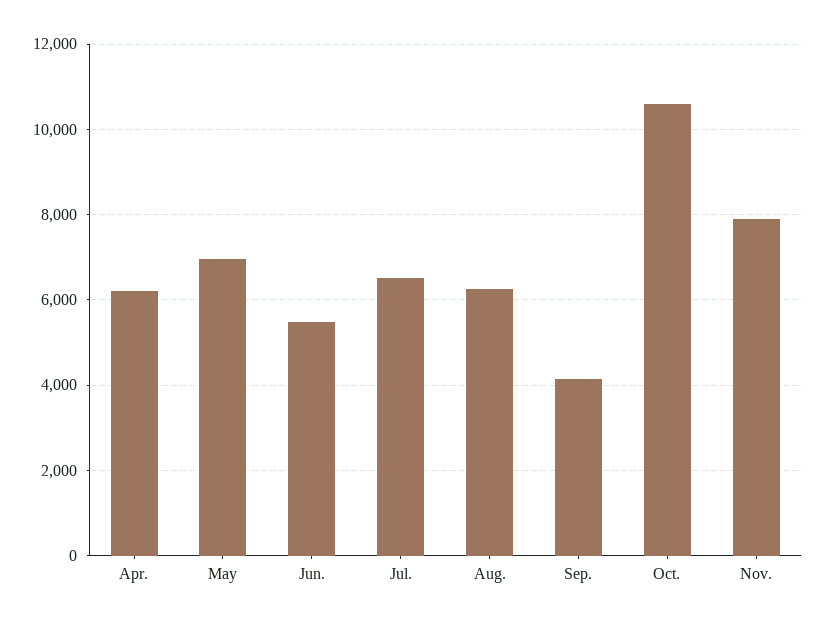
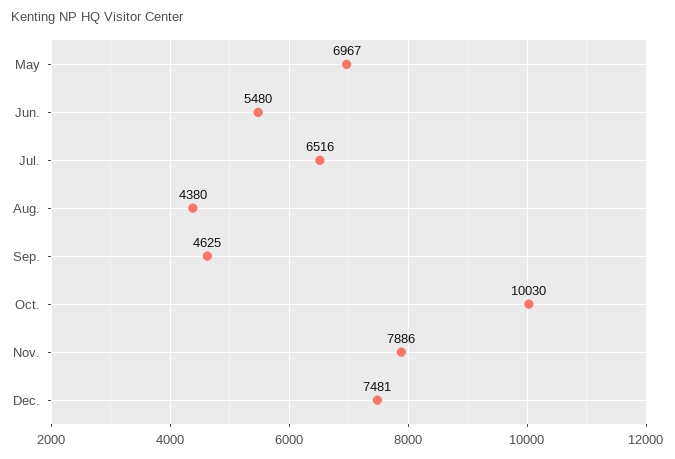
Apr.: 6200 -> none
Aug.: 6200 -> 4380
Sep.: 4200 -> 4625
Oct.: 10600 -> 10030
Dec.: none -> 7481

